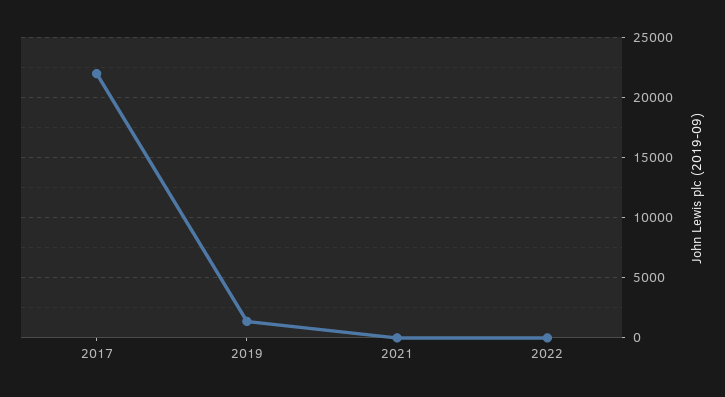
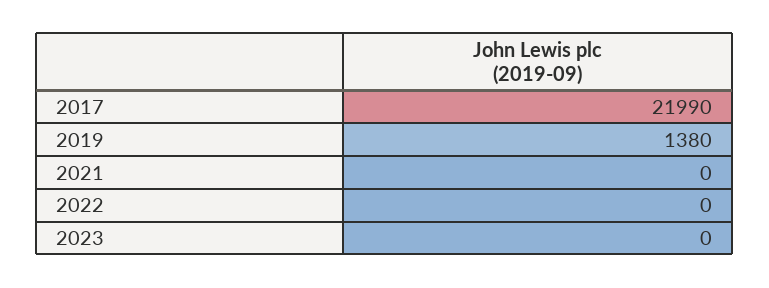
2023: none -> 0

